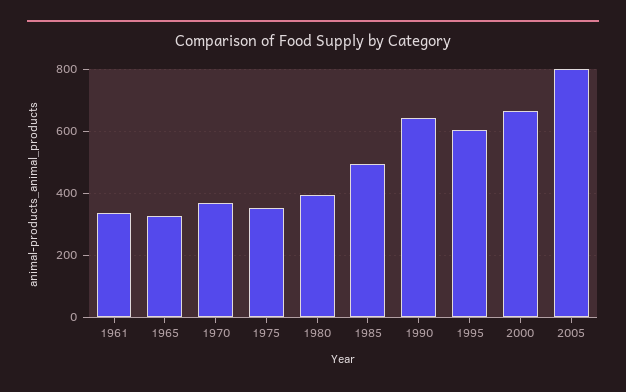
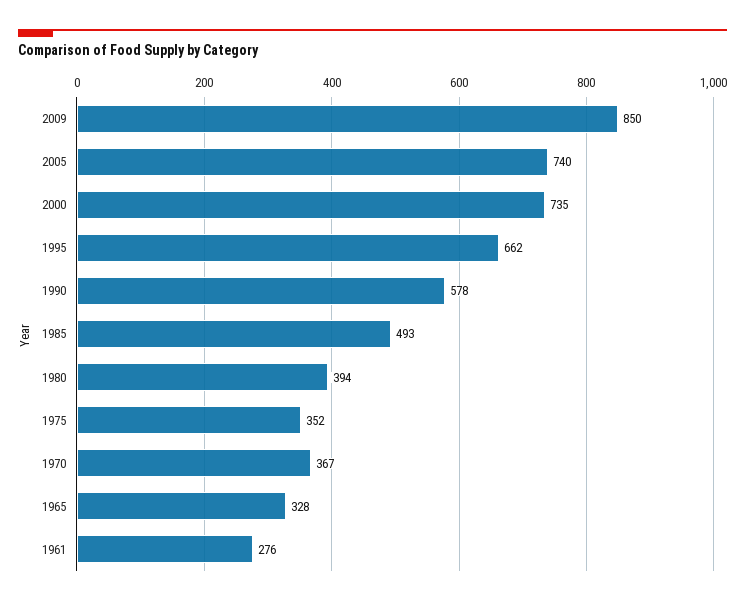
1961: 340 -> 276
1990: 640 -> 578
1995: 600 -> 662
2000: 660 -> 735
2005: 800 -> 740
2009: none -> 850

